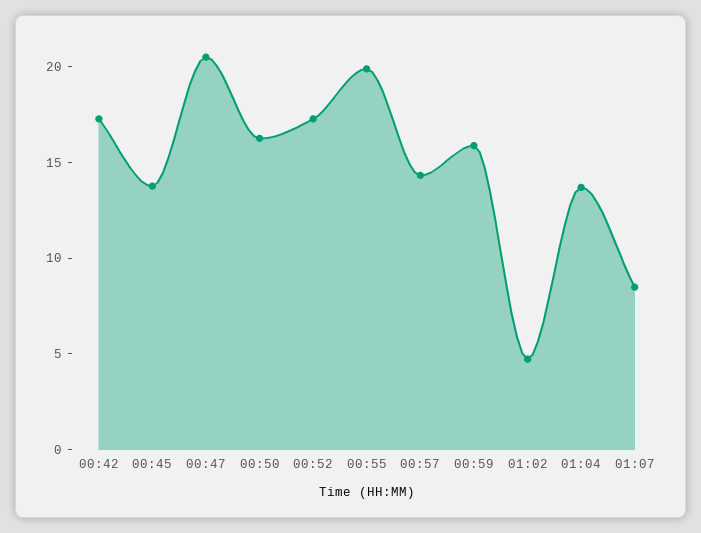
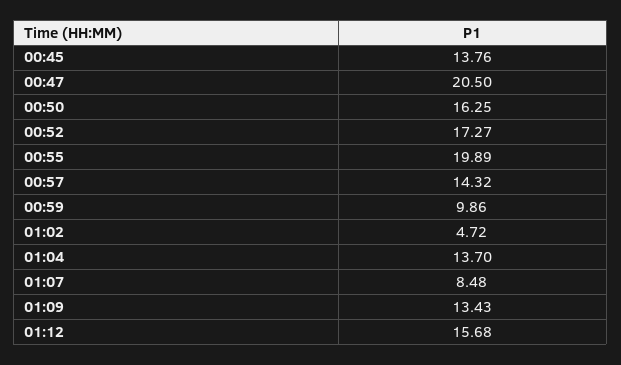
00:42: 17 -> none
00:59: 16 -> 9.86
01:09: none -> 13.43
01:12: none -> 15.68

